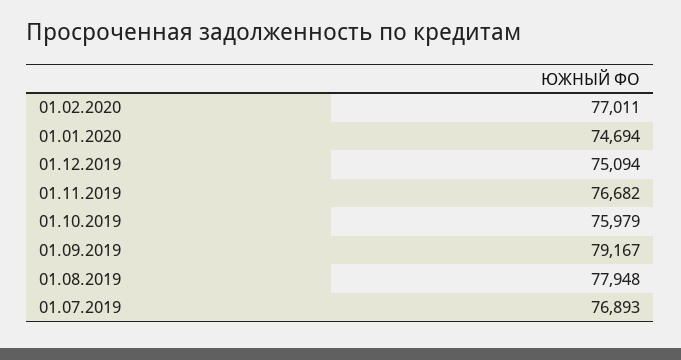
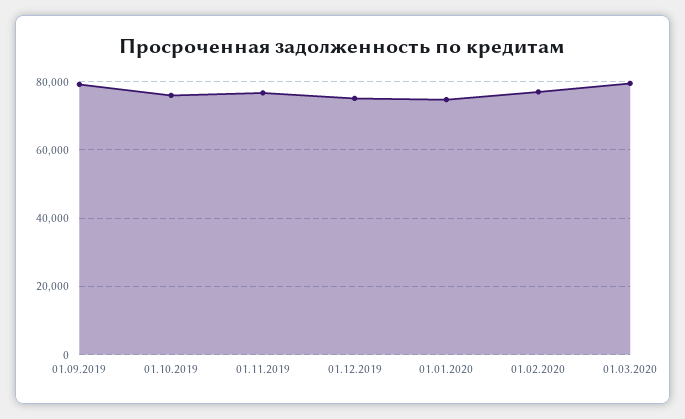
01.08.2019: 77948 -> none
01.07.2019: 76893 -> none
01.03.2020: none -> 80000

